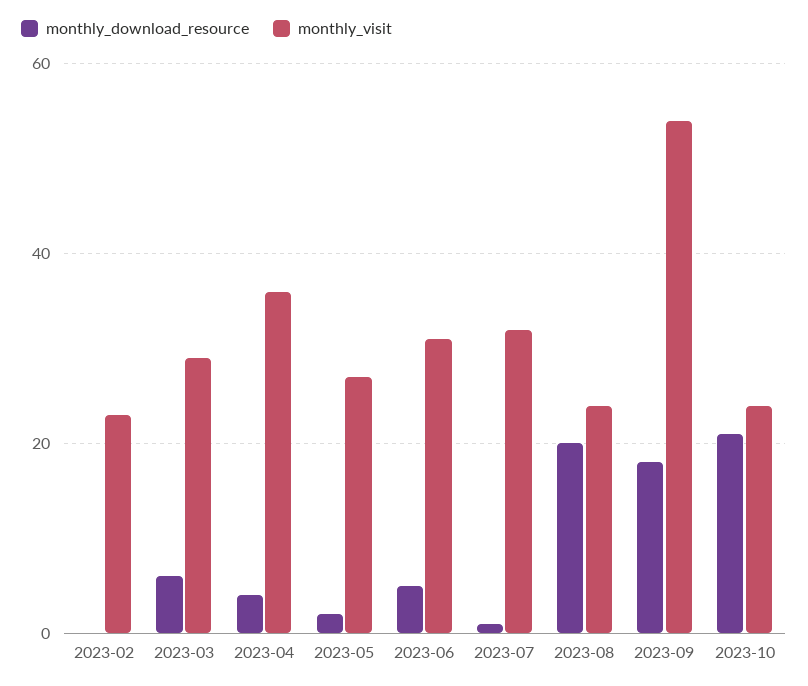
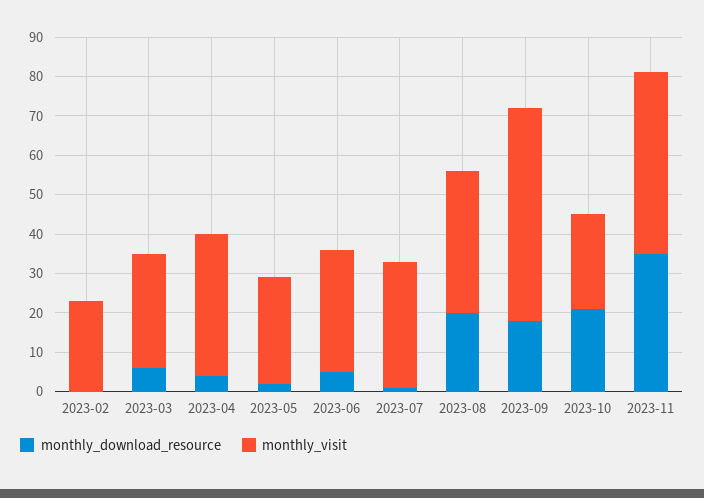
monthly_visit, 2023-08: 25 -> 35
monthly_download_resource, 2023-11: none -> 35
monthly_visit, 2023-11: none -> 45

